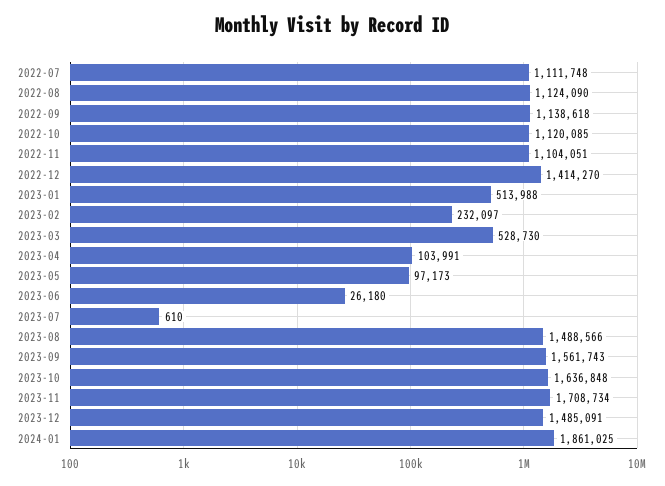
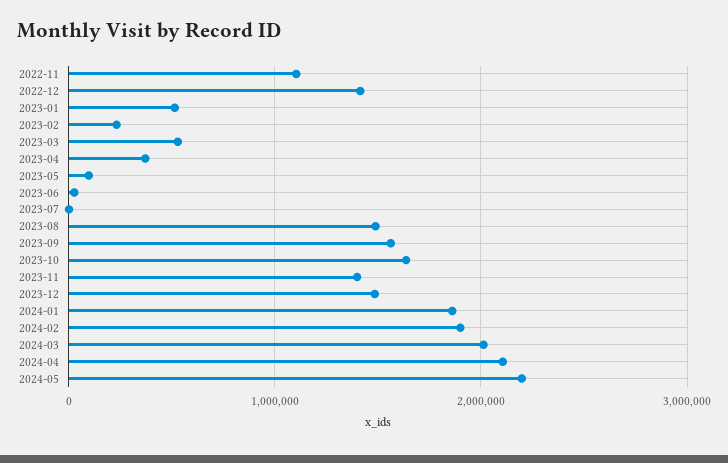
2022-07: 1111748 -> none
2022-08: 1124090 -> none
2022-09: 1138618 -> none
2022-10: 1120085 -> none
2023-04: 103991 -> 400000
2023-11: 1708734 -> 1400000
2024-02: none -> 1900000
2024-03: none -> 2000000
2024-04: none -> 2100000
2024-05: none -> 2200000

